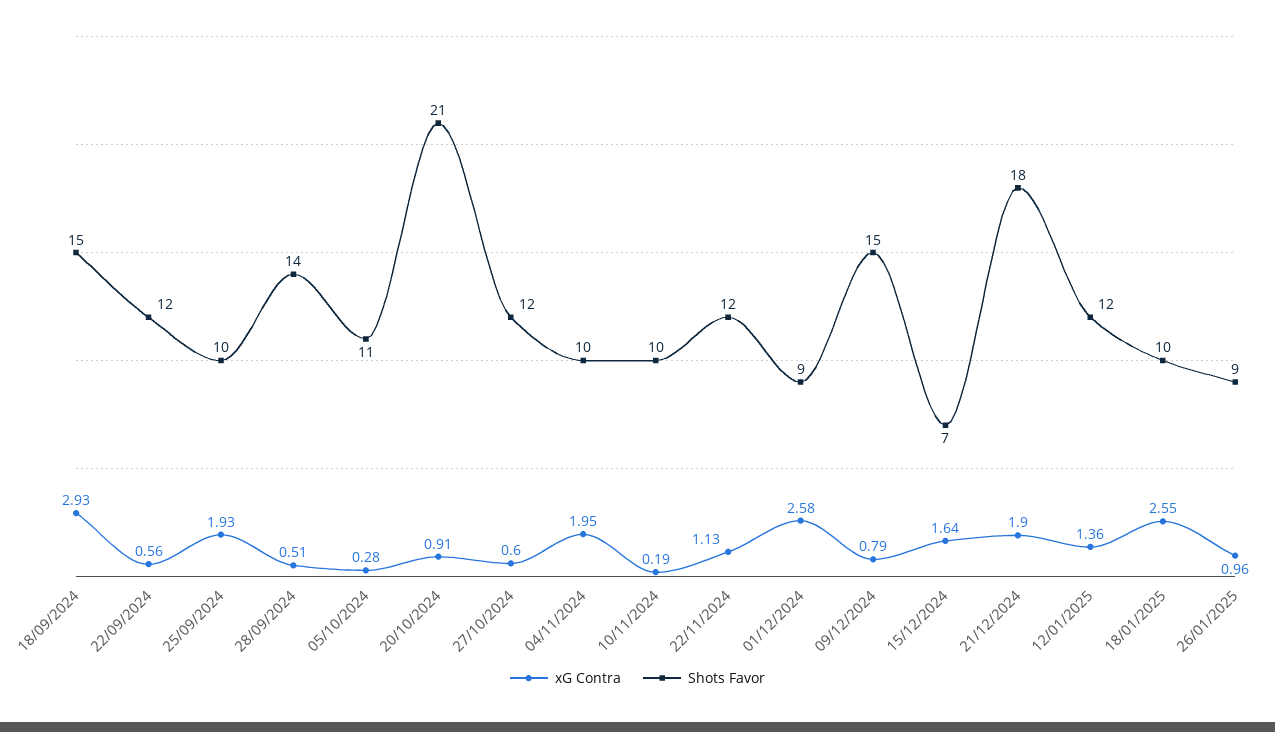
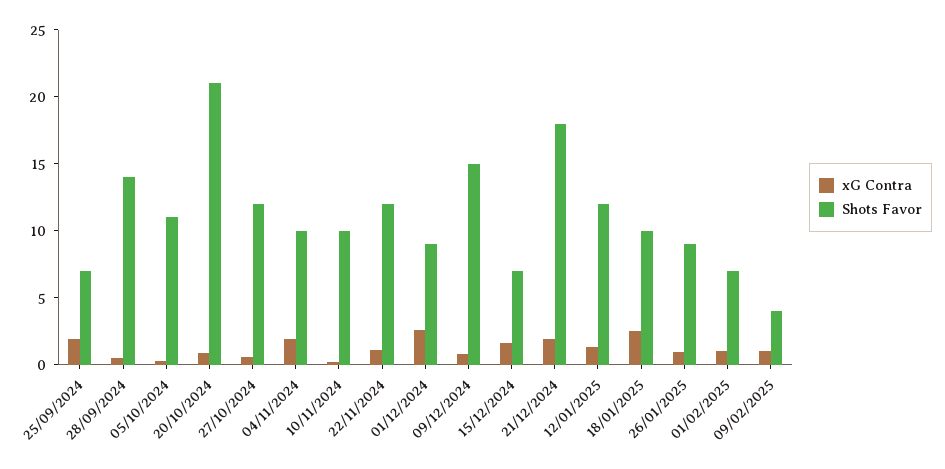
xG Contra, 18/09/2024: 2.93 -> none
Shots Favor, 18/09/2024: 15 -> none
xG Contra, 22/09/2024: 0.56 -> none
Shots Favor, 22/09/2024: 12 -> none
Shots Favor, 25/09/2024: 10 -> 7
xG Contra, 01/02/2025: none -> 1
Shots Favor, 01/02/2025: none -> 7
xG Contra, 09/02/2025: none -> 1
Shots Favor, 09/02/2025: none -> 4

